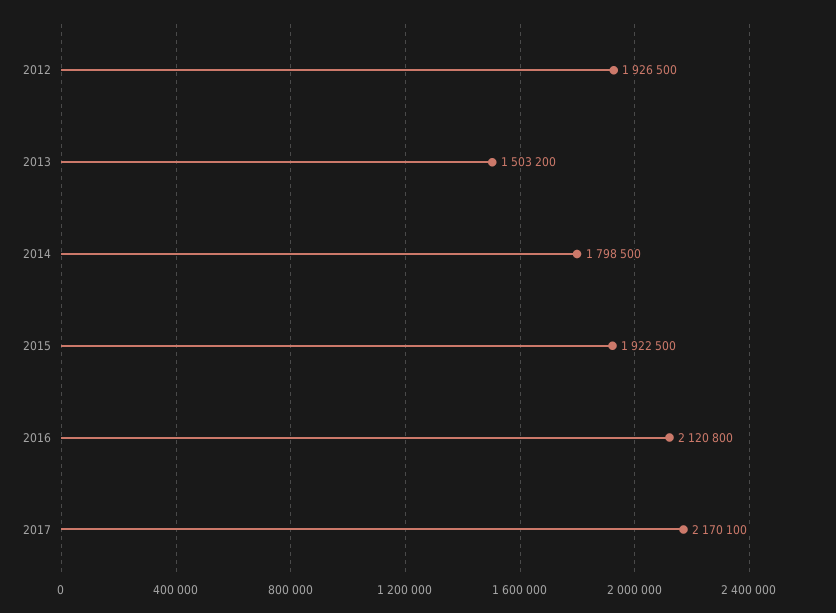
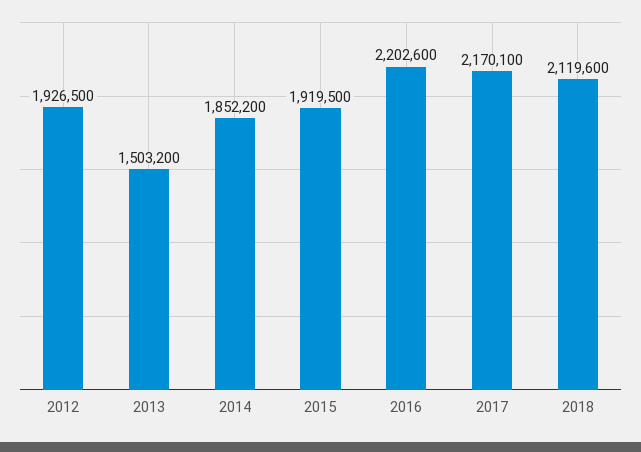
2014: 1798500 -> 1852200
2015: 1922500 -> 1919500
2016: 2120800 -> 2202600
2018: none -> 2119600

